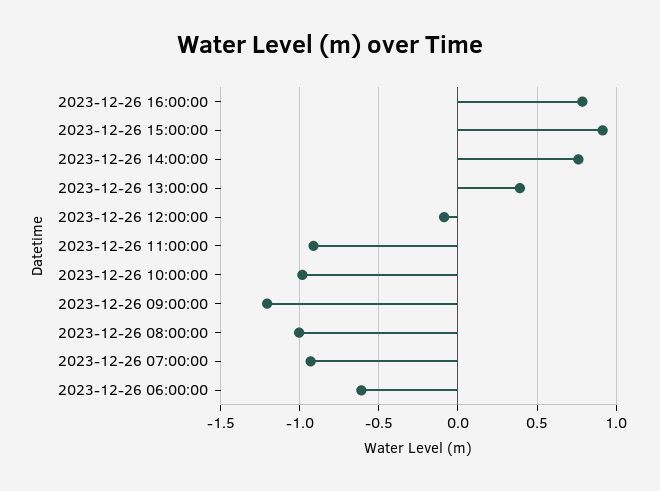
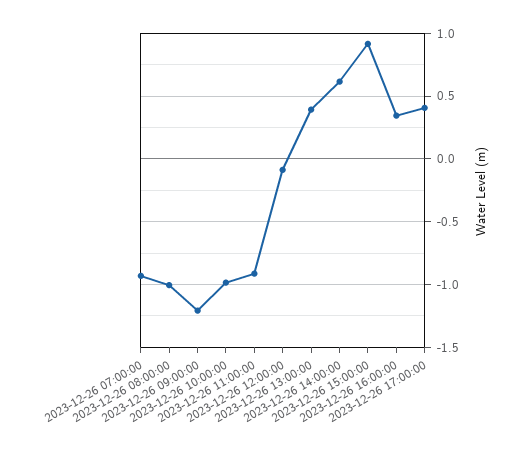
2023-12-26 16:00:00: 0.8 -> 0.35
2023-12-26 14:00:00: 0.75 -> 0.6
2023-12-26 06:00:00: -0.6 -> none
2023-12-26 17:00:00: none -> 0.4

